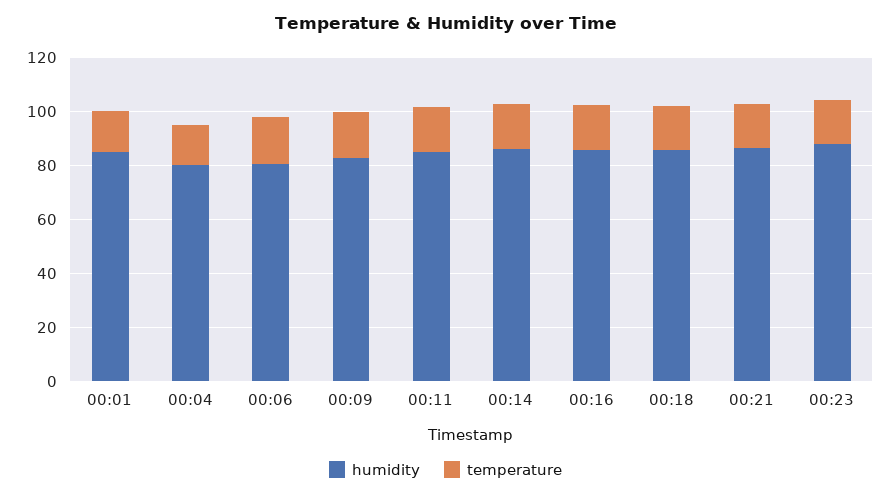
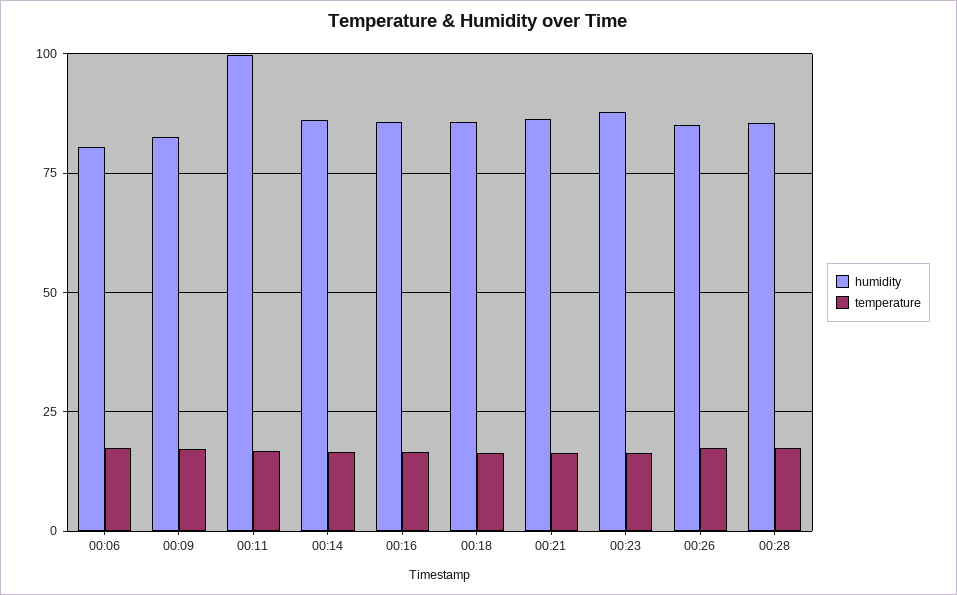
humidity, 00:01: 85 -> none
temperature, 00:01: 15 -> none
humidity, 00:04: 80 -> none
temperature, 00:04: 15 -> none
humidity, 00:11: 85 -> 100
humidity, 00:26: none -> 85
temperature, 00:26: none -> 17.5
humidity, 00:28: none -> 85
temperature, 00:28: none -> 17.5

